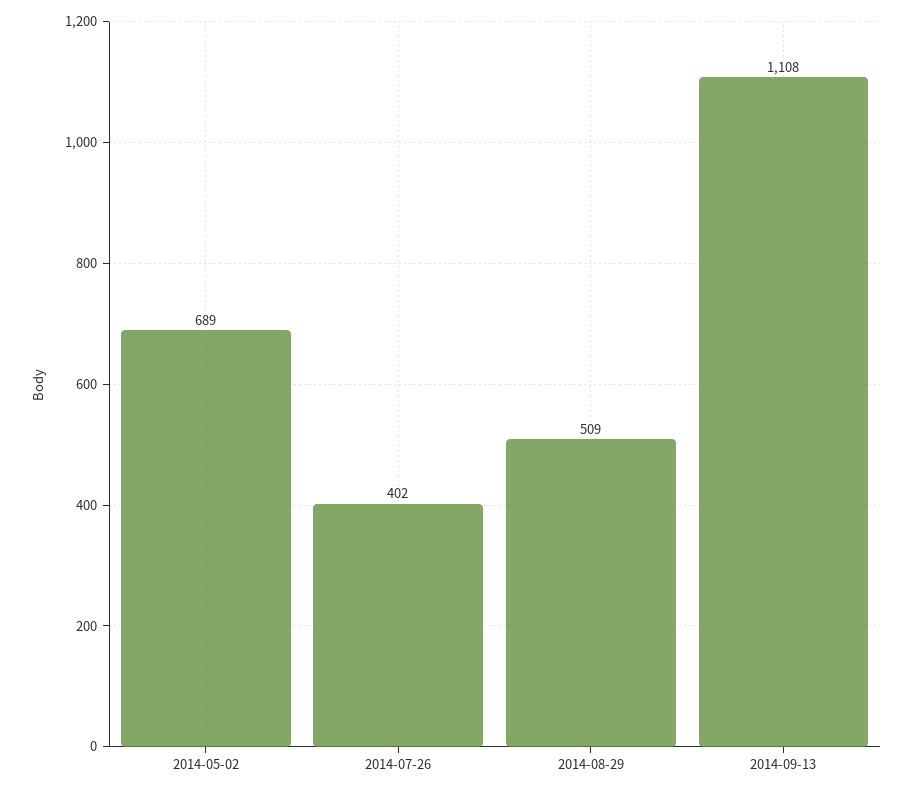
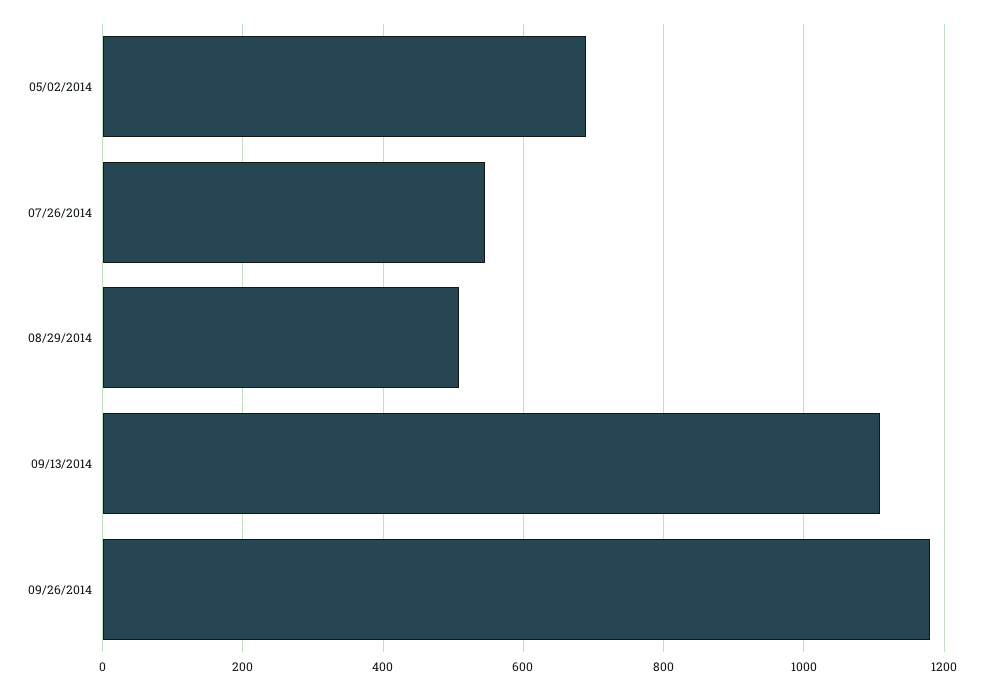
2014-07-26: 402 -> 540
09/26/2014: none -> 1180

